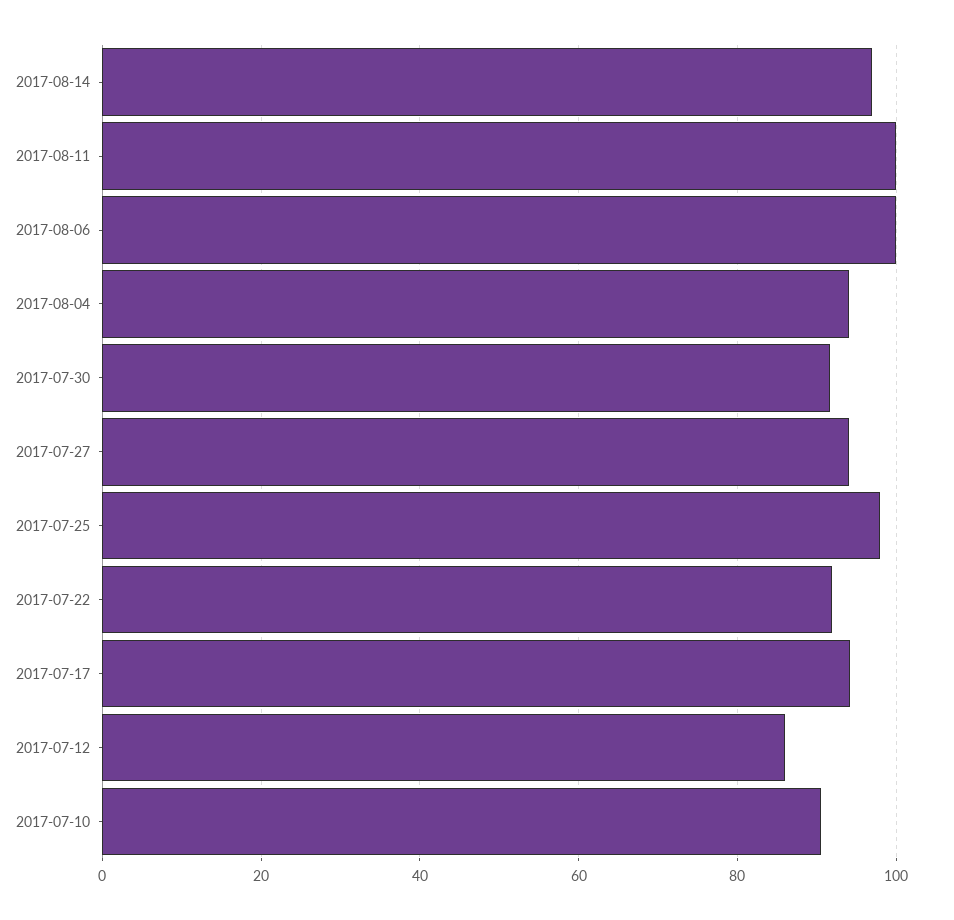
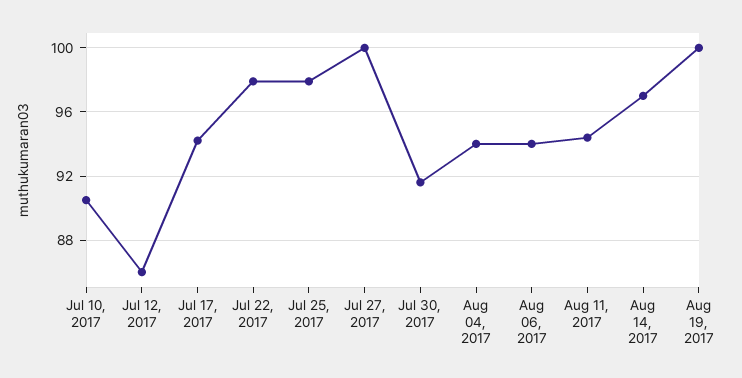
2017-08-11: 100 -> 94.5
2017-08-06: 100 -> 94
2017-07-27: 94 -> 100
2017-07-22: 92 -> 98
Aug 19, 2017: none -> 100

